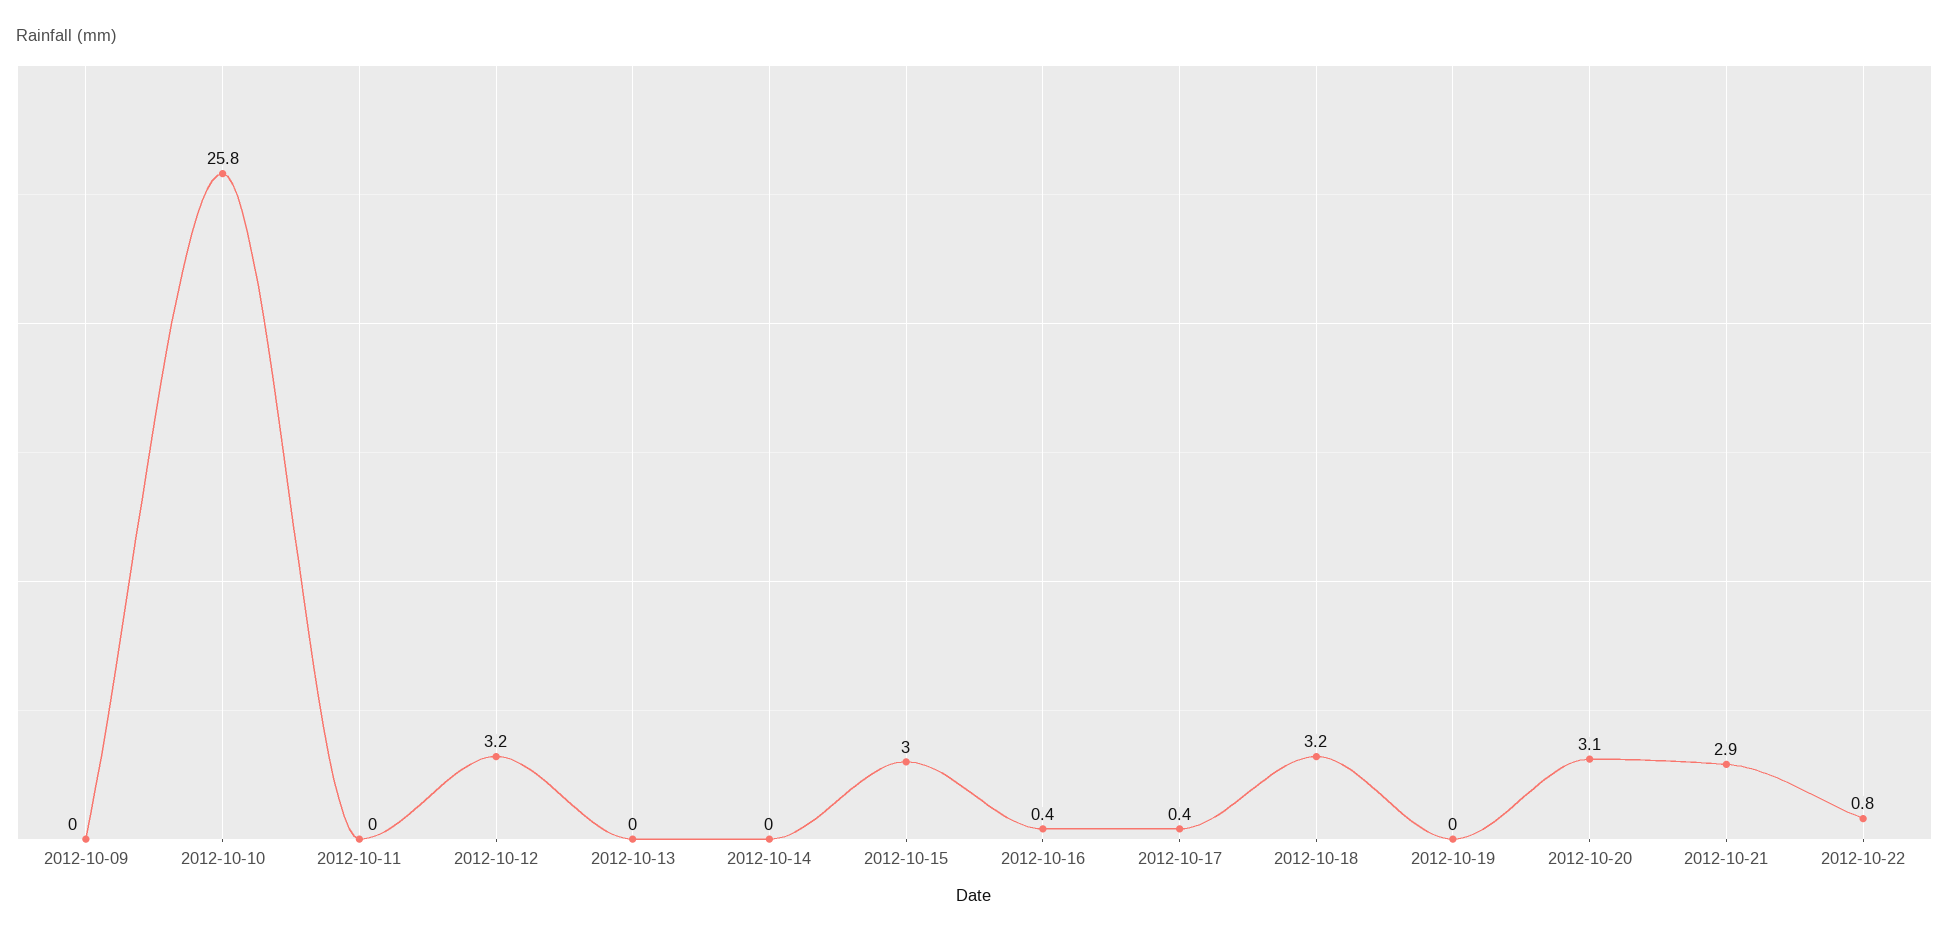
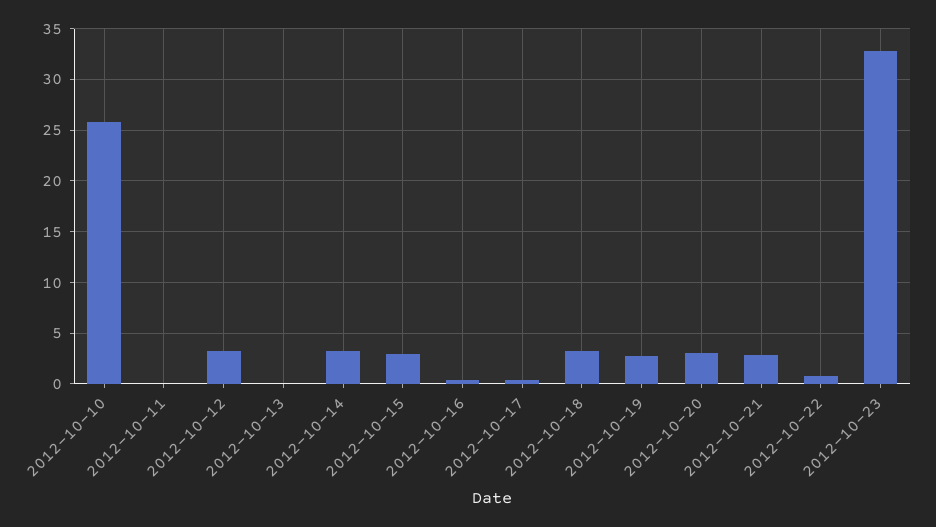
2012-10-09: 0 -> none
2012-10-14: 0 -> 3
2012-10-19: 0 -> 3
2012-10-23: none -> 33

